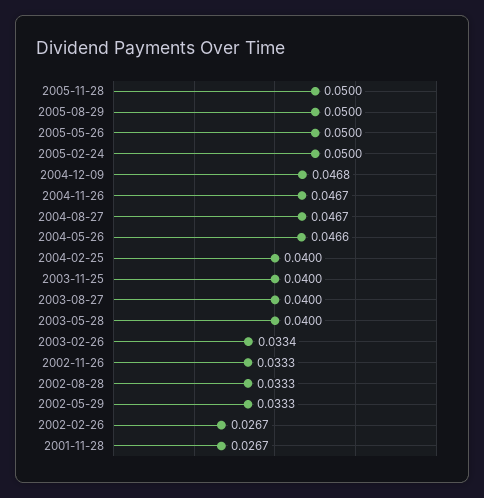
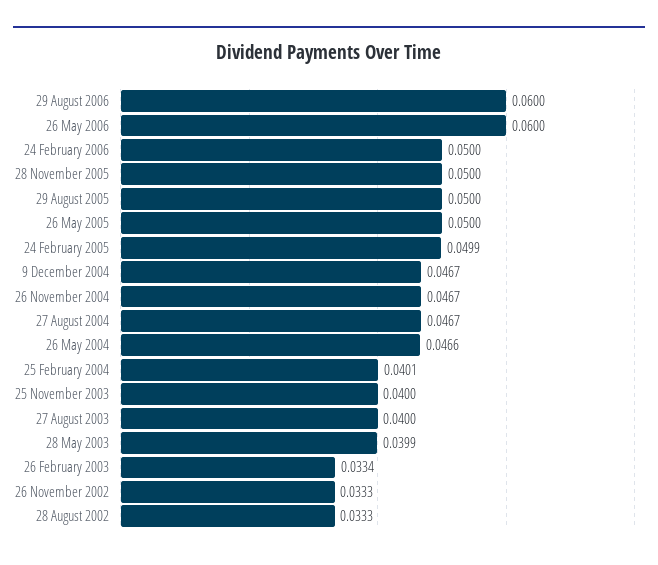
2005-02-24: 0.05 -> 0.0499
2004-12-09: 0.0468 -> 0.0467
2004-02-25: 0.04 -> 0.0401
2003-05-28: 0.04 -> 0.0399
2002-05-29: 0.0333 -> none
2002-02-26: 0.0267 -> none
2001-11-28: 0.0267 -> none
29 August 2006: none -> 0.06
26 May 2006: none -> 0.06
24 February 2006: none -> 0.05

